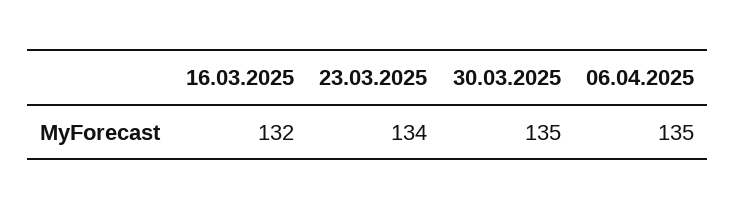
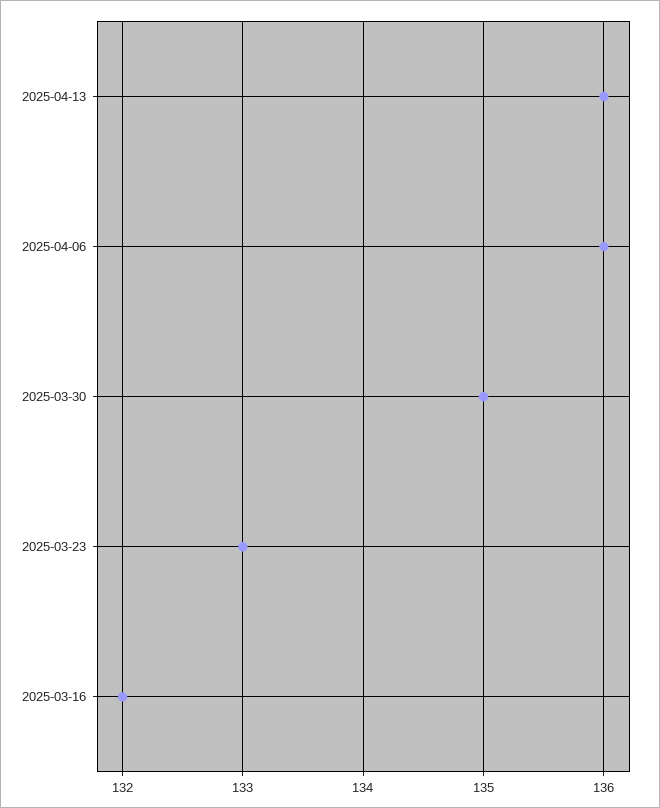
23.03.2025: 134 -> 133
06.04.2025: 135 -> 136
2025-04-13: none -> 136

